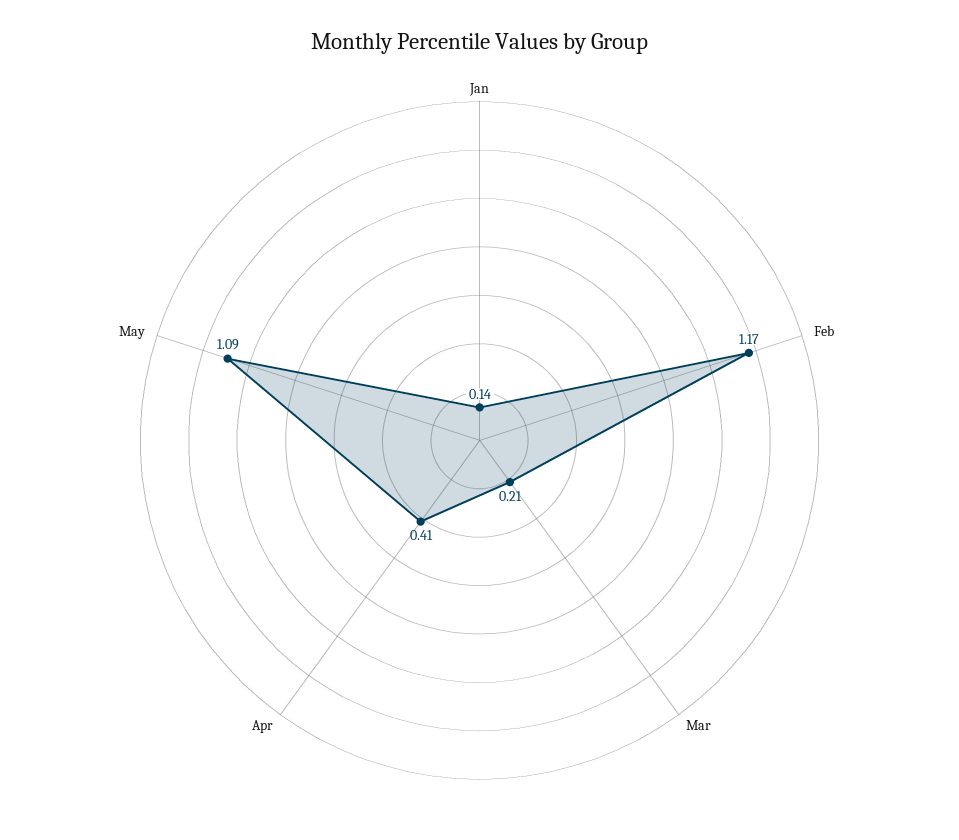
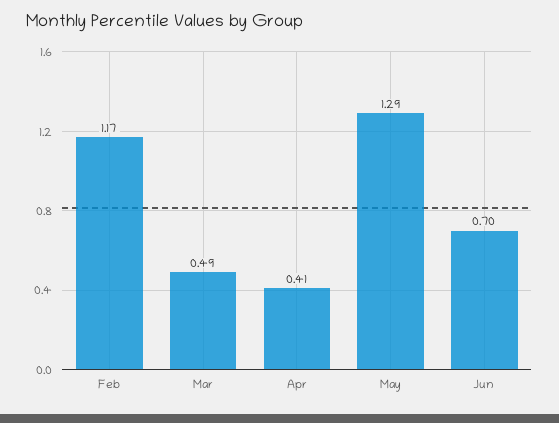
Jan: 0.14 -> none
Mar: 0.21 -> 0.49
May: 1.09 -> 1.29
Jun: none -> 0.7

